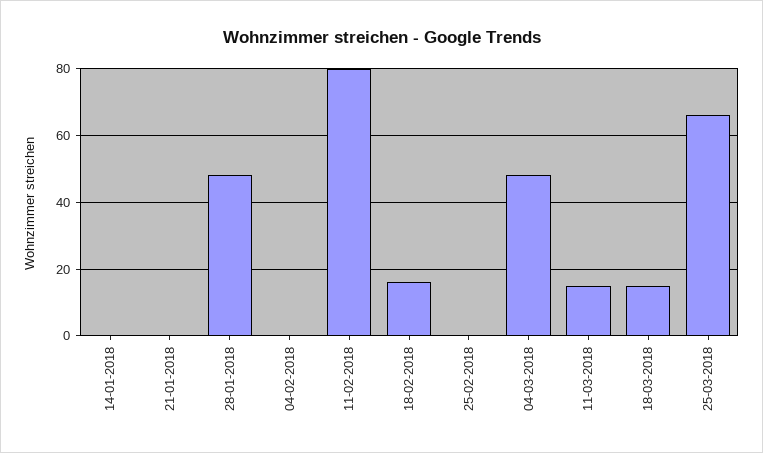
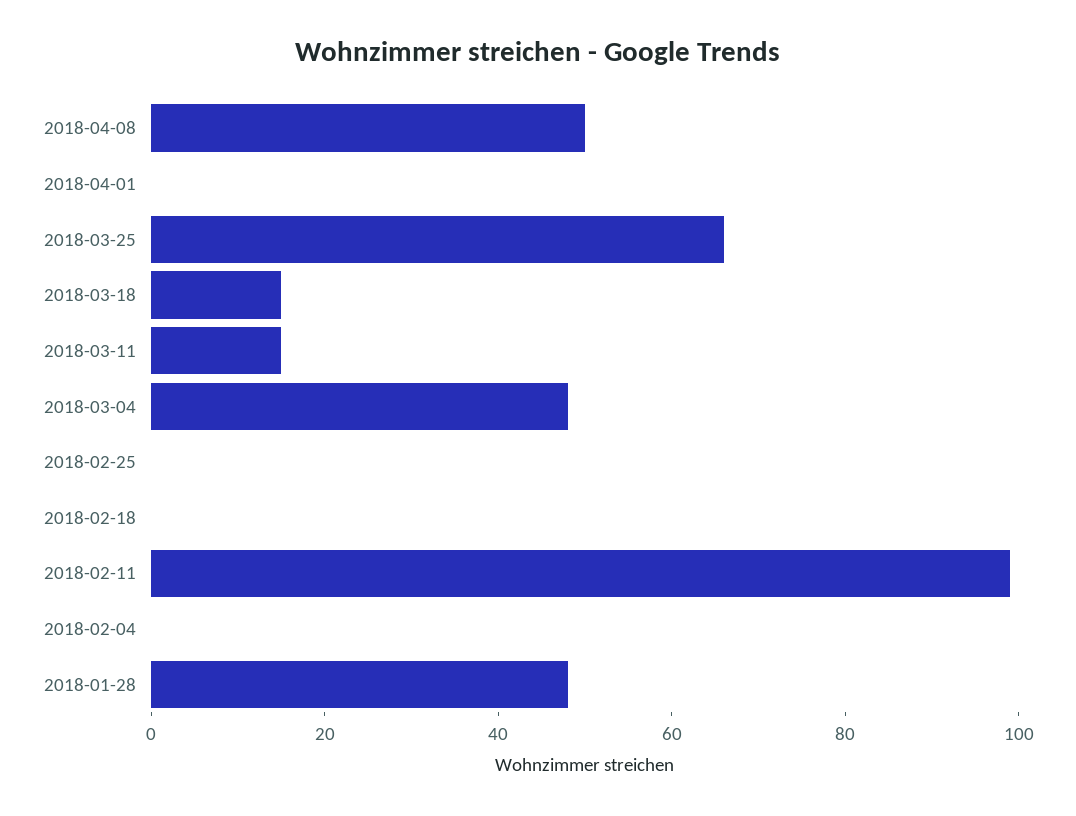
14-01-2018: 0 -> none
21-01-2018: 0 -> none
11-02-2018: 80 -> 100
18-02-2018: 15 -> 0
2018-04-08: none -> 50
2018-04-01: none -> 0

